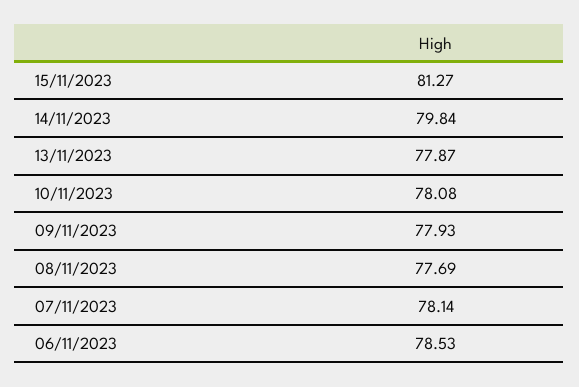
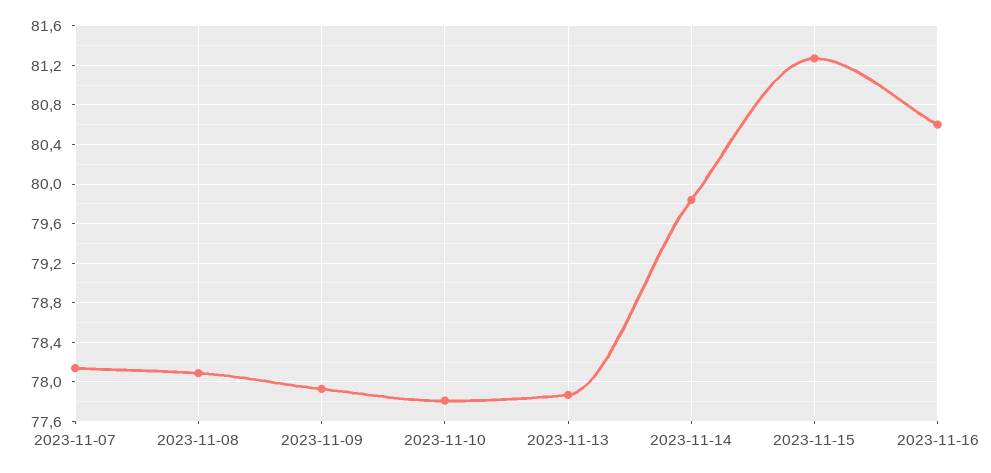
10/11/2023: 78.08 -> 77.8
08/11/2023: 77.69 -> 78.1
06/11/2023: 78.53 -> none
2023-11-16: none -> 80.6

